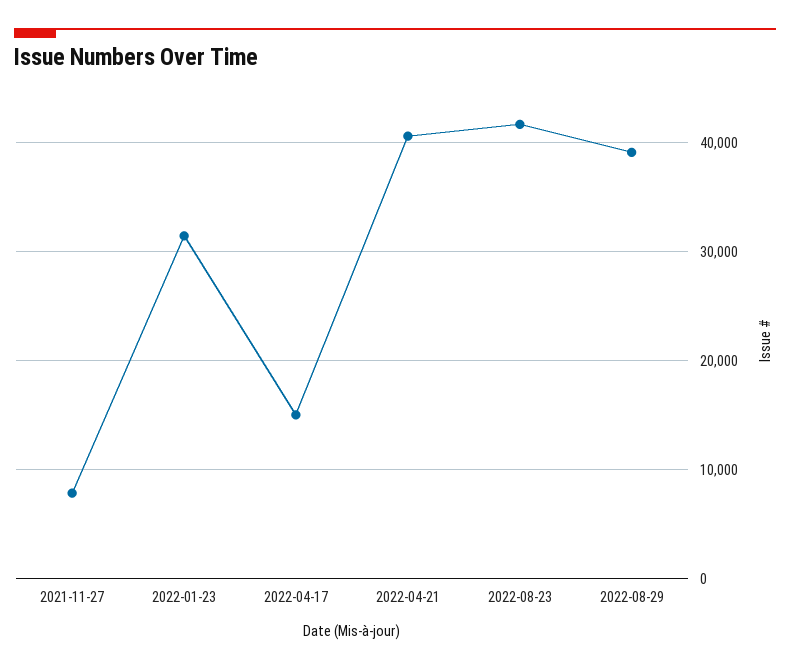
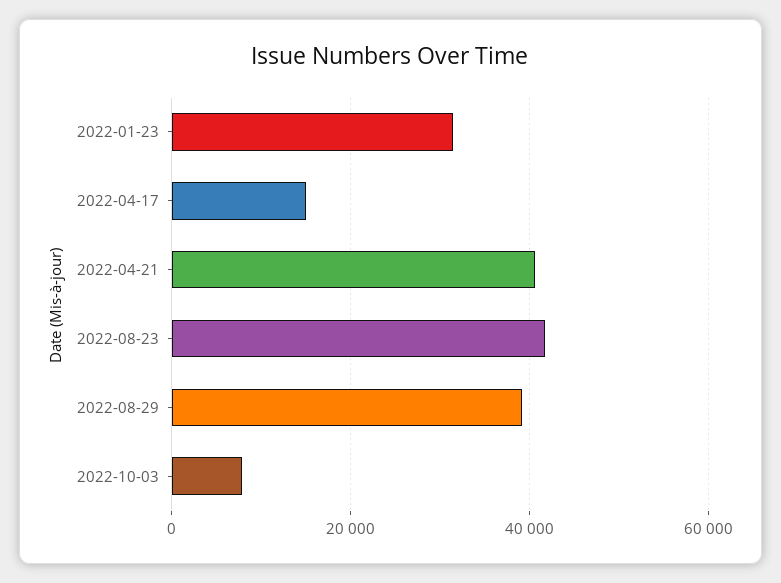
2021-11-27: 8000 -> none
2022-10-03: none -> 8000

